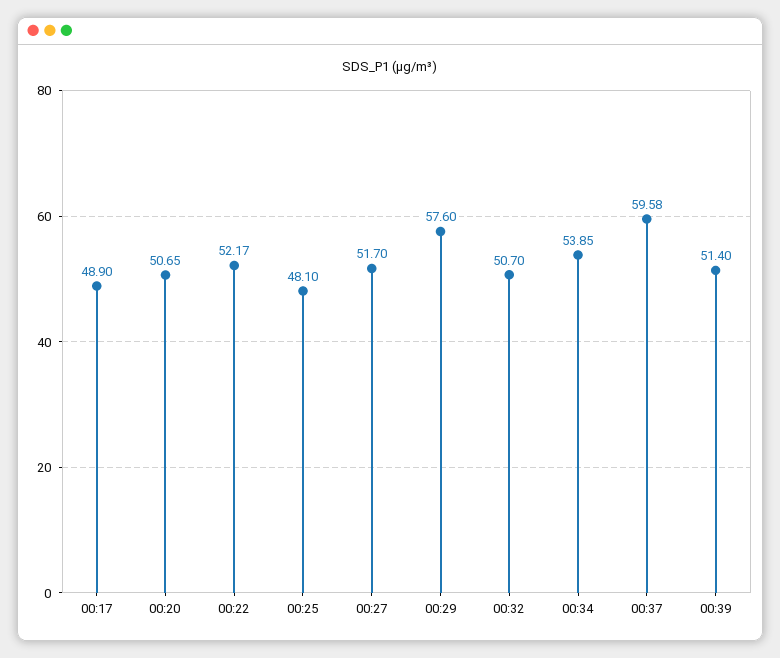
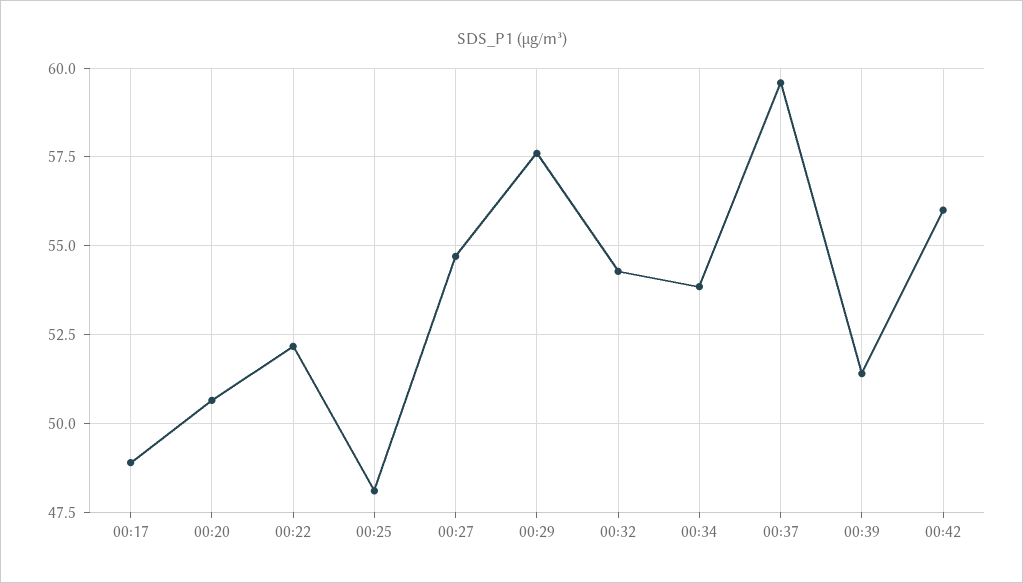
00:27: 51.7 -> 54.75
00:32: 50.7 -> 54.25
00:42: none -> 56

